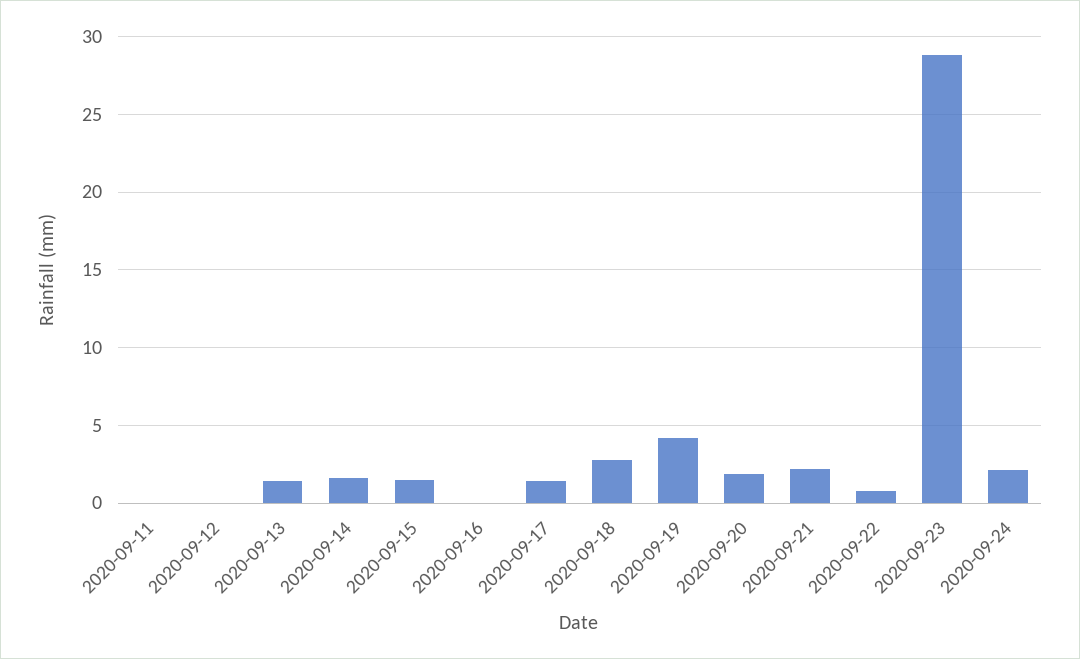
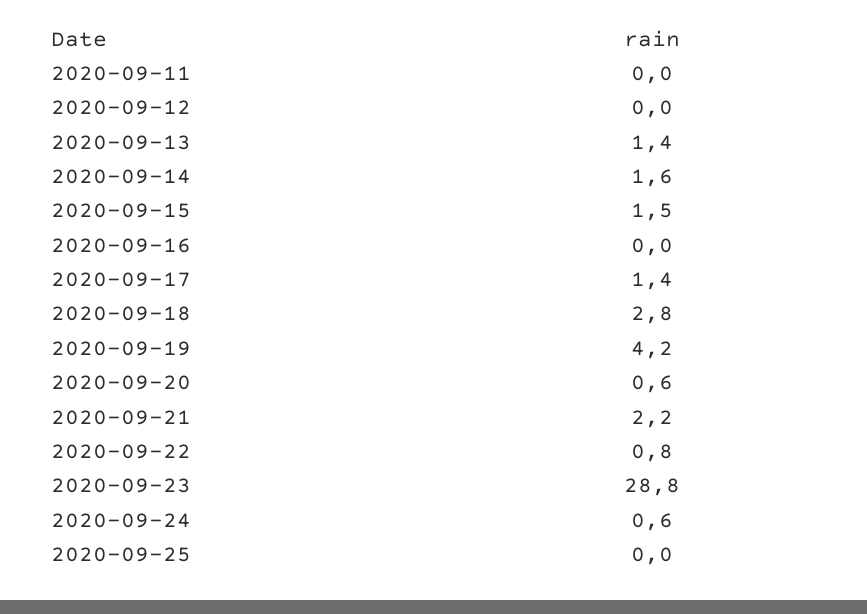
2020-09-20: 2 -> 0.6
2020-09-24: 2 -> 0.6
2020-09-25: none -> 0

